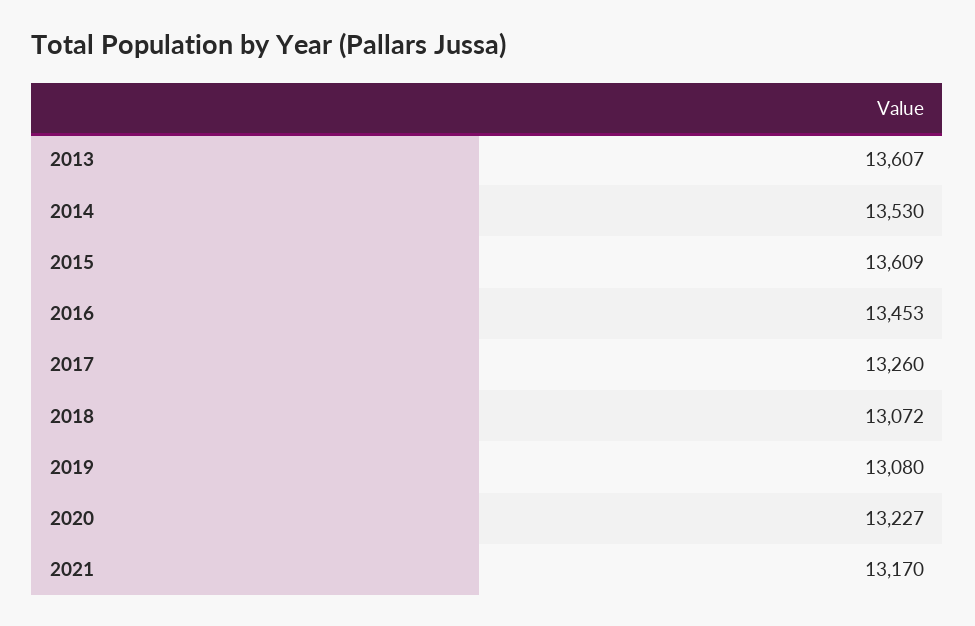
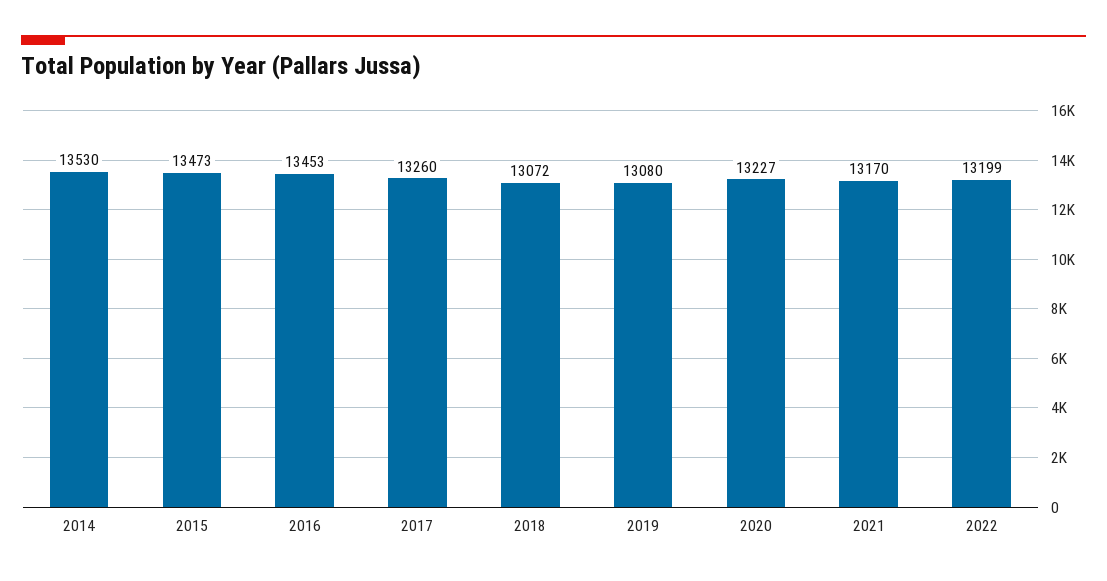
2013: 13607 -> none
2015: 13609 -> 13473
2022: none -> 13199

